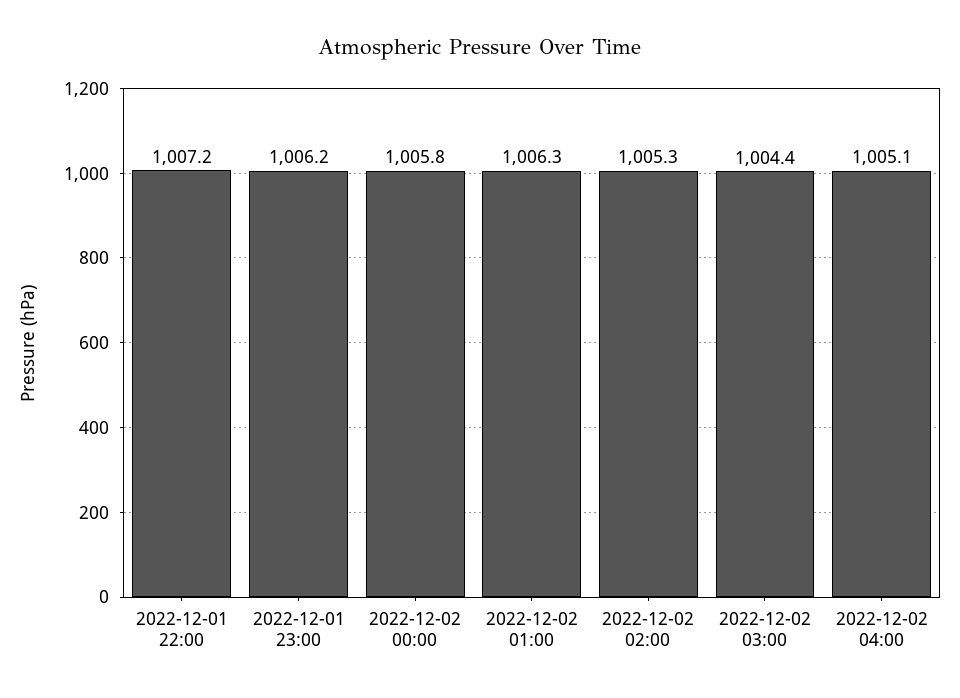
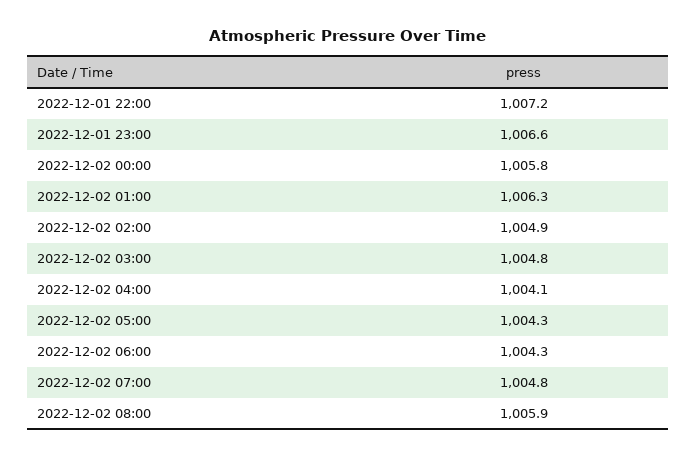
2022-12-01 23:00: 1006.2 -> 1006.6
2022-12-02 02:00: 1005.3 -> 1004.9
2022-12-02 03:00: 1004.4 -> 1004.8
2022-12-02 04:00: 1005.1 -> 1004.1
2022-12-02 05:00: none -> 1004.3
2022-12-02 06:00: none -> 1004.3
2022-12-02 07:00: none -> 1004.8
2022-12-02 08:00: none -> 1005.9

